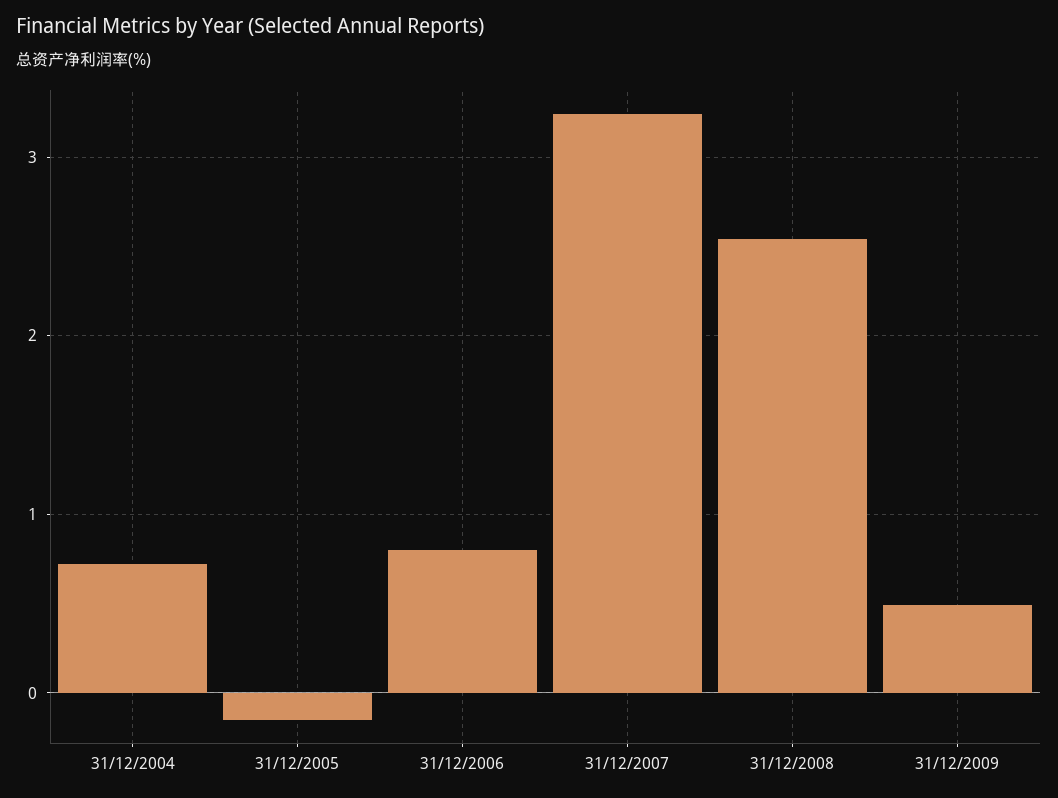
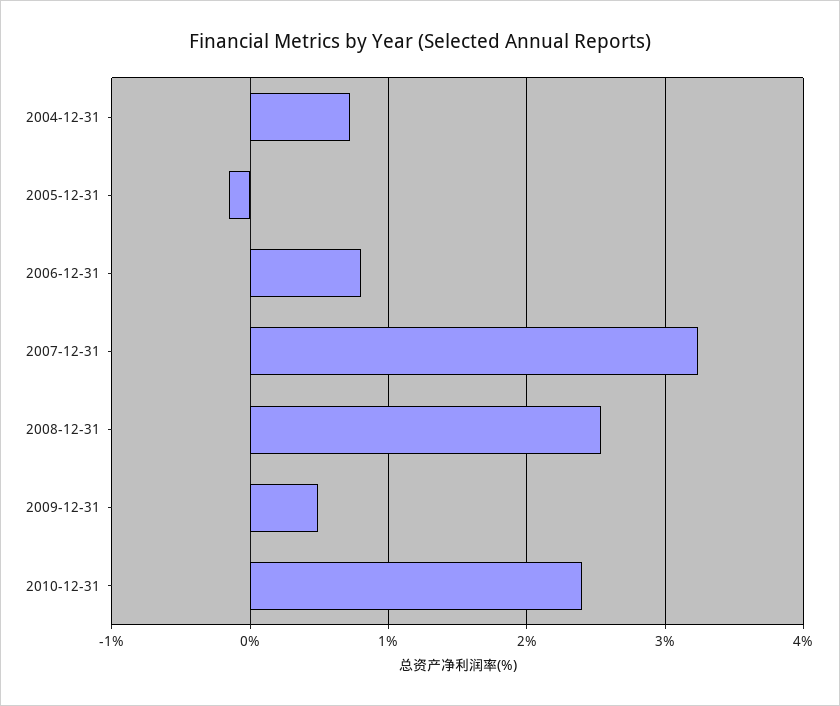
2010-12-31: none -> 2.4

